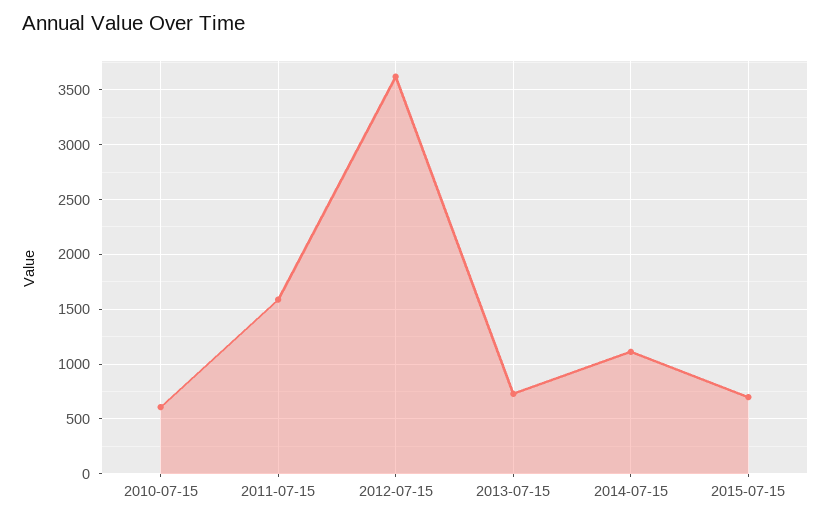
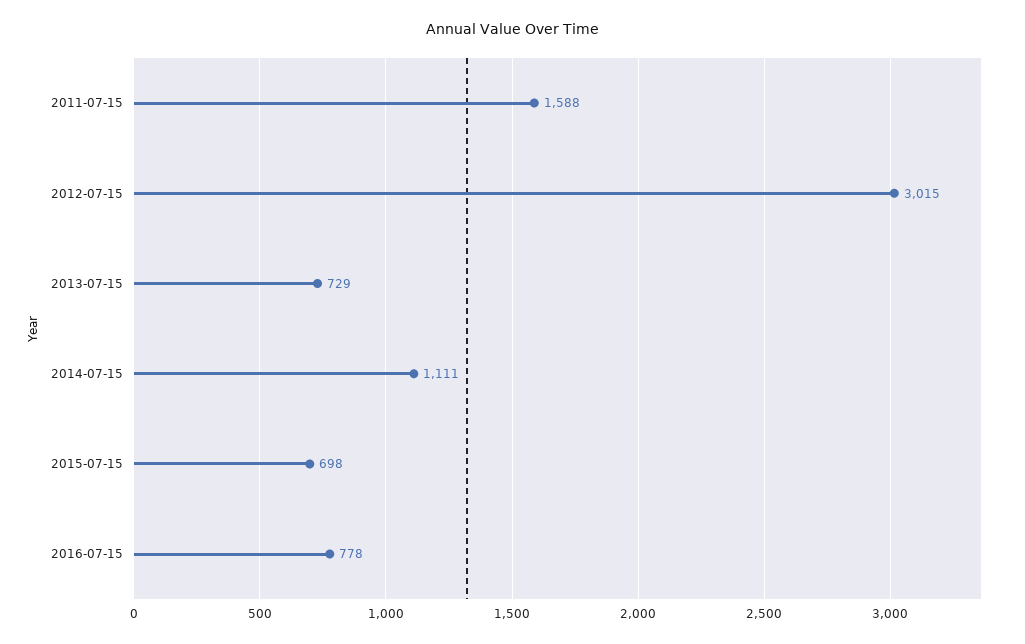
2010-07-15: 600 -> none
2012-07-15: 3600 -> 3015
2016-07-15: none -> 778

